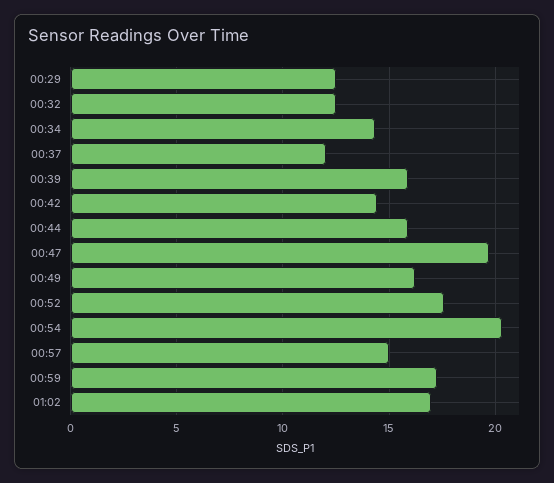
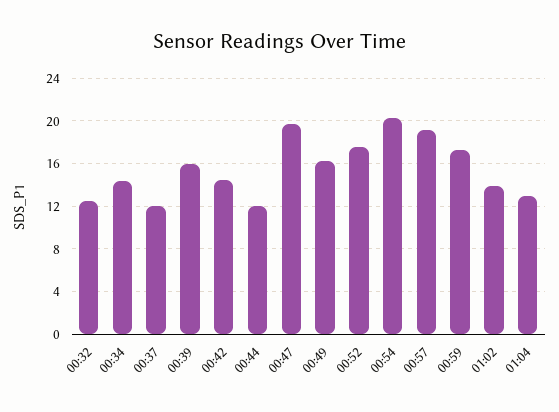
00:29: 12.5 -> none
00:44: 16 -> 12
00:57: 15 -> 19
01:02: 17 -> 14
01:04: none -> 13

